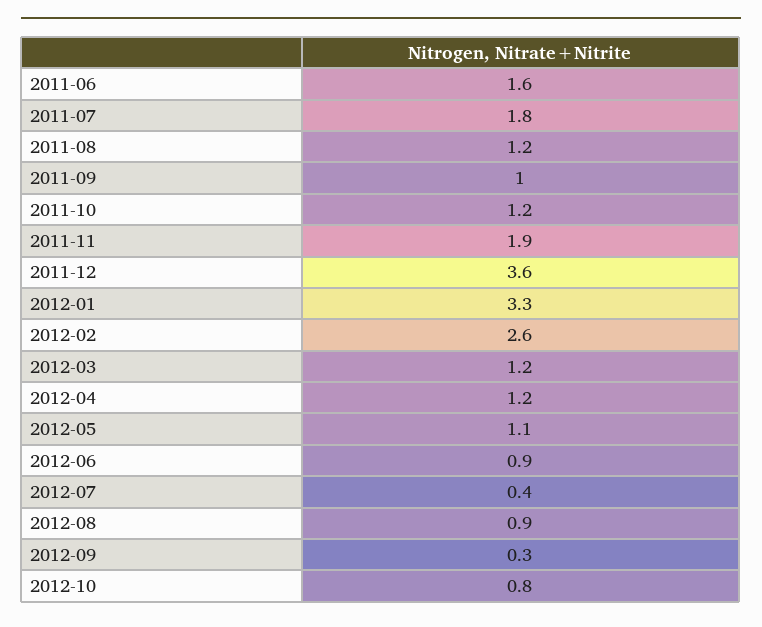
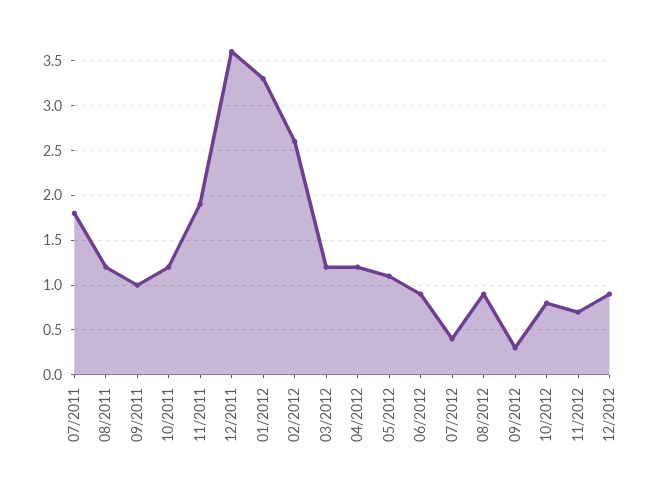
2011-06: 1.6 -> none
11/2012: none -> 0.7
12/2012: none -> 0.9

